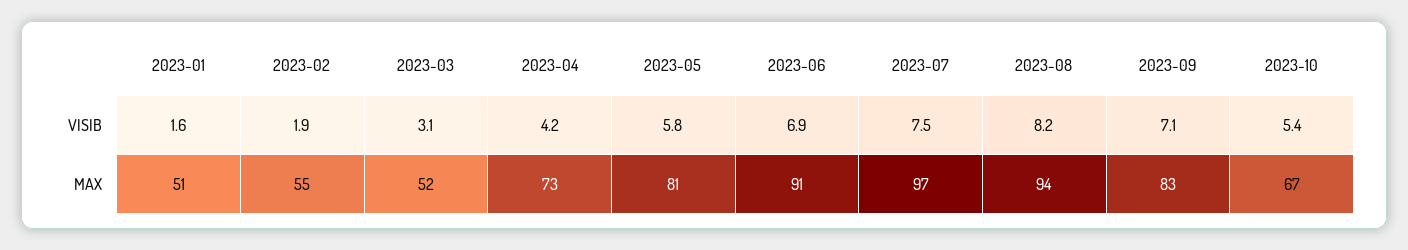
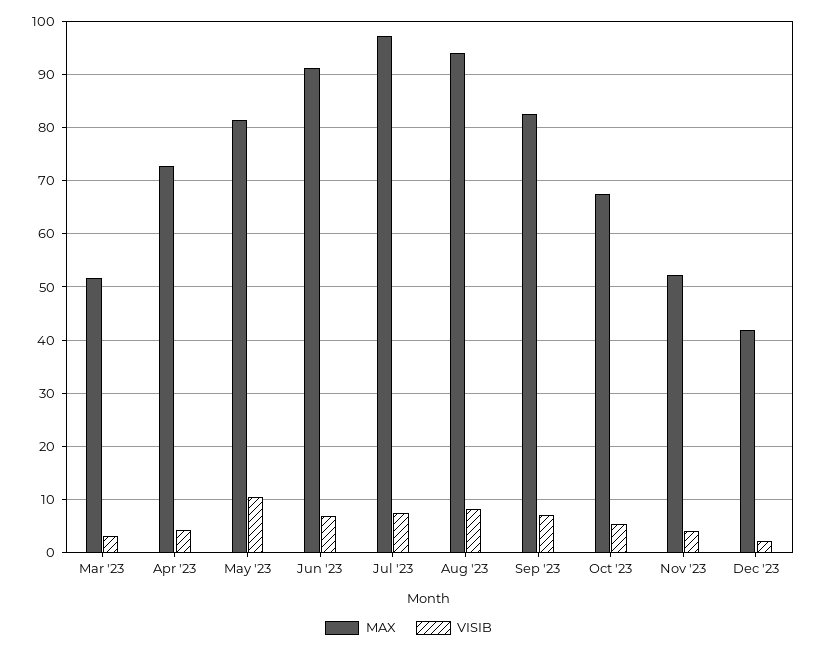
VISIB, 2023-01: 1.6 -> none
VISIB, 2023-02: 1.9 -> none
VISIB, 2023-05: 5.8 -> 10
MAX, 2023-01: 51 -> none
MAX, 2023-02: 55 -> none
MAX, Nov '23: none -> 52
VISIB, Nov '23: none -> 4
MAX, Dec '23: none -> 42
VISIB, Dec '23: none -> 2

